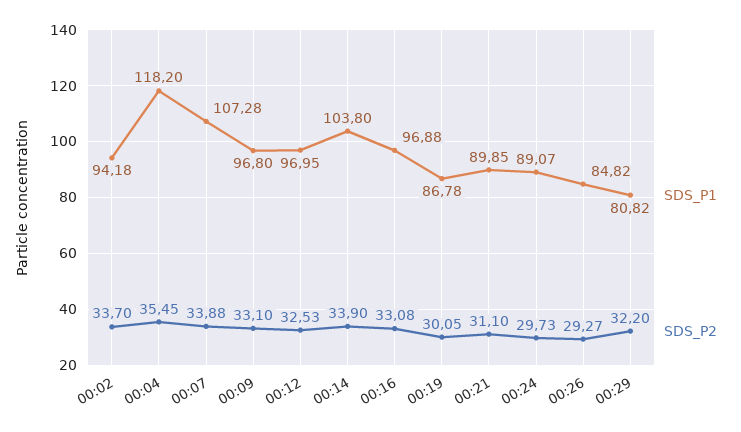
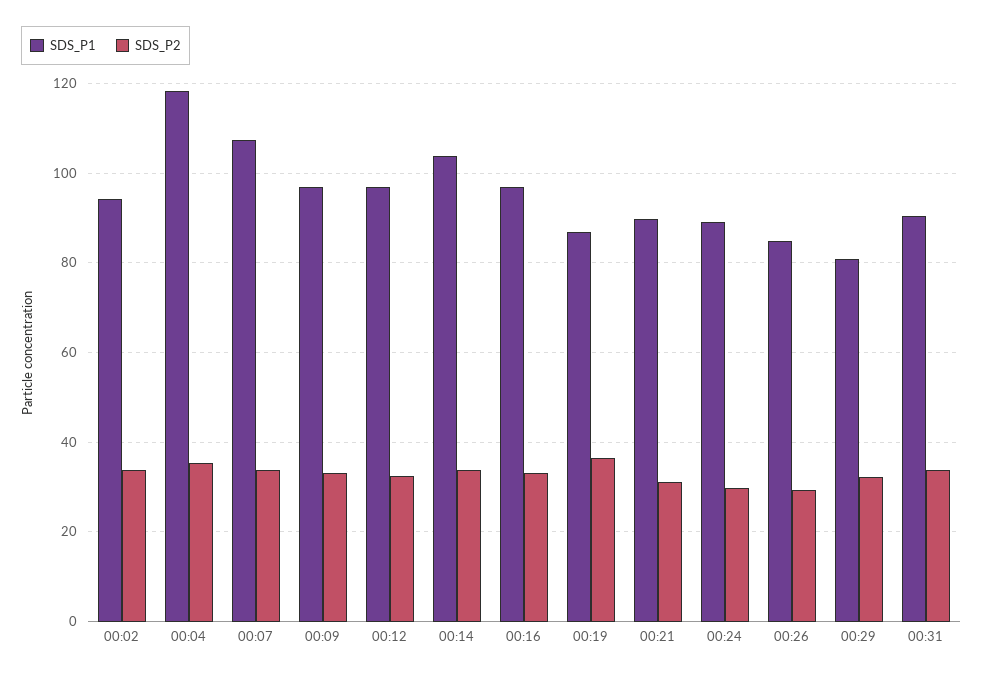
SDS_P2, 00:19: 30.05 -> 36
SDS_P1, 00:31: none -> 90
SDS_P2, 00:31: none -> 34

